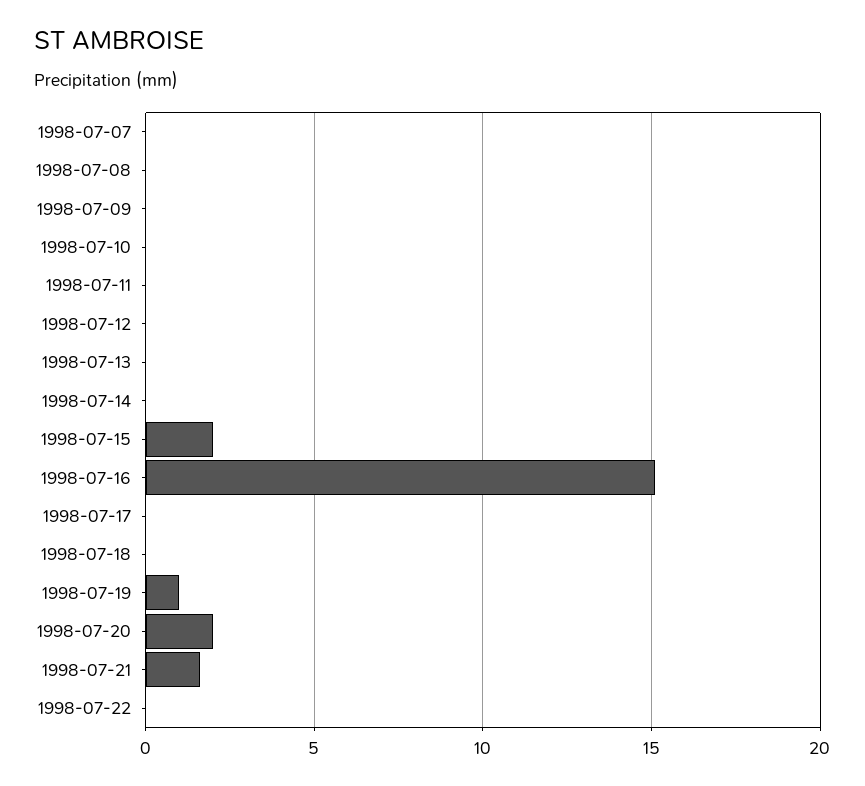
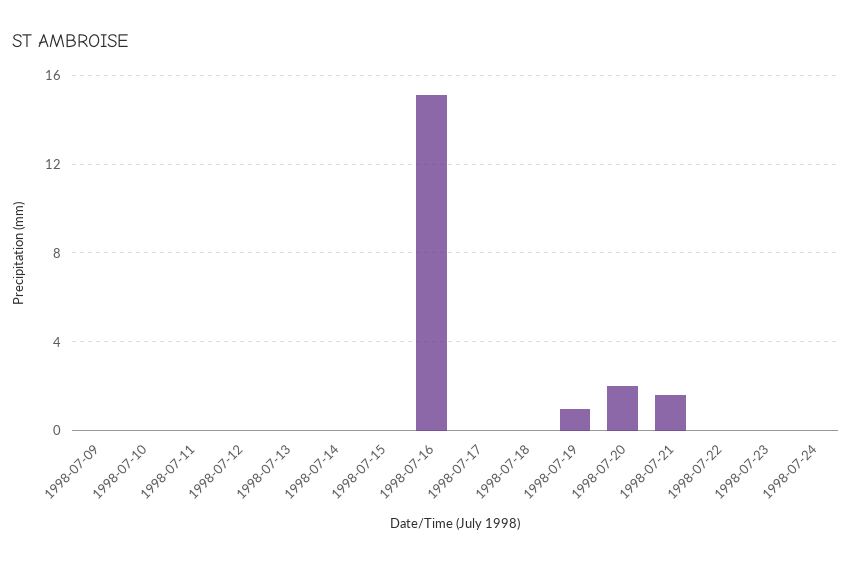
1998-07-07: 0 -> none
1998-07-08: 0 -> none
1998-07-15: 2 -> 0
1998-07-23: none -> 0
1998-07-24: none -> 0

